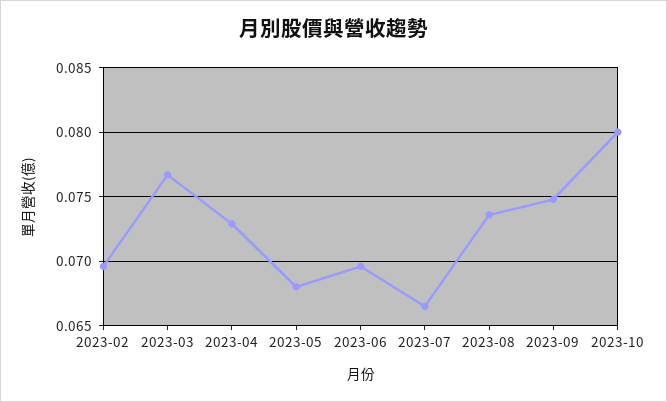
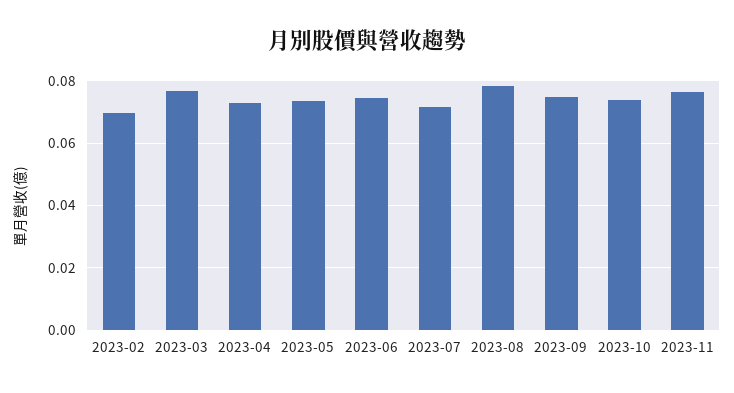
2023-05: 0.068 -> 0.074
2023-06: 0.0695 -> 0.074
2023-07: 0.0665 -> 0.072
2023-08: 0.0735 -> 0.078
2023-10: 0.08 -> 0.074
2023-11: none -> 0.076

